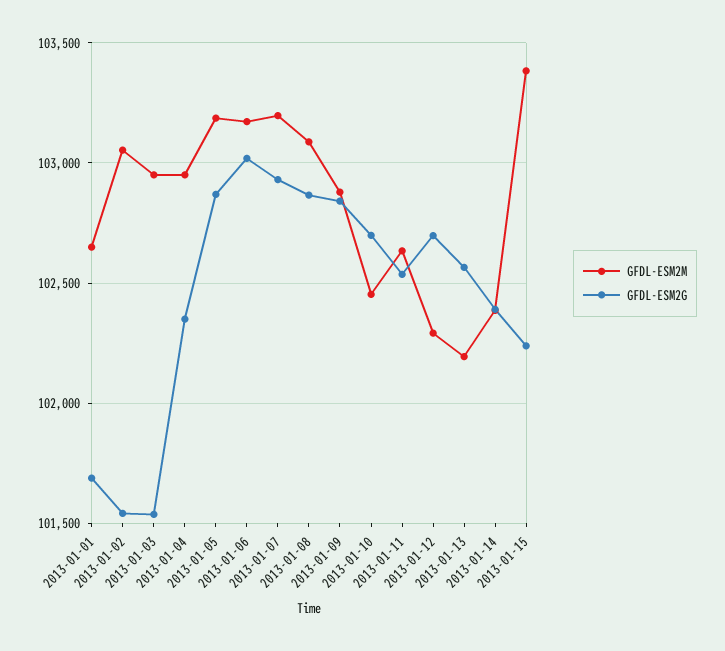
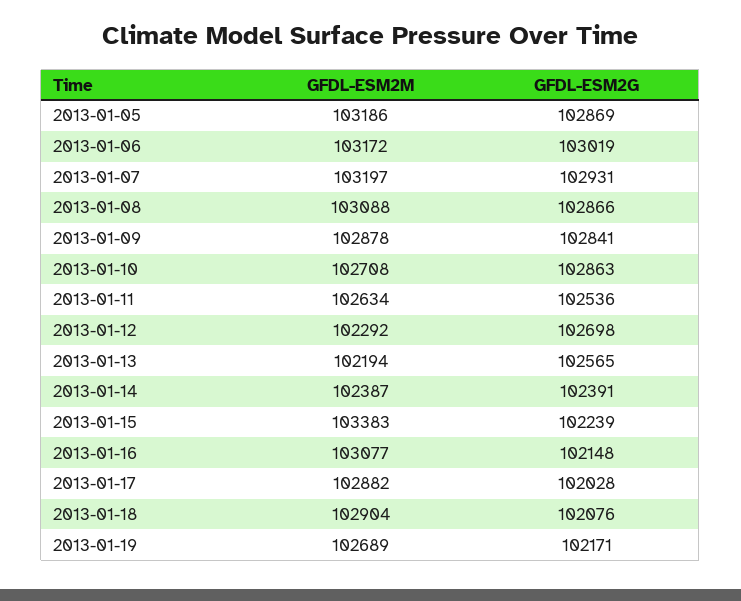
GFDL-ESM2M, 2013-01-01: 102650 -> none
GFDL-ESM2G, 2013-01-01: 101700 -> none
GFDL-ESM2M, 2013-01-02: 103050 -> none
GFDL-ESM2G, 2013-01-02: 101550 -> none
GFDL-ESM2M, 2013-01-03: 102950 -> none
GFDL-ESM2G, 2013-01-03: 101550 -> none
GFDL-ESM2M, 2013-01-04: 102950 -> none
GFDL-ESM2G, 2013-01-04: 102350 -> none
GFDL-ESM2M, 2013-01-10: 102450 -> 102708
GFDL-ESM2G, 2013-01-10: 102700 -> 102863
GFDL-ESM2M, 2013-01-16: none -> 103077
GFDL-ESM2G, 2013-01-16: none -> 102148
GFDL-ESM2M, 2013-01-17: none -> 102882
GFDL-ESM2G, 2013-01-17: none -> 102028
GFDL-ESM2M, 2013-01-18: none -> 102904
GFDL-ESM2G, 2013-01-18: none -> 102076
GFDL-ESM2M, 2013-01-19: none -> 102689
GFDL-ESM2G, 2013-01-19: none -> 102171

